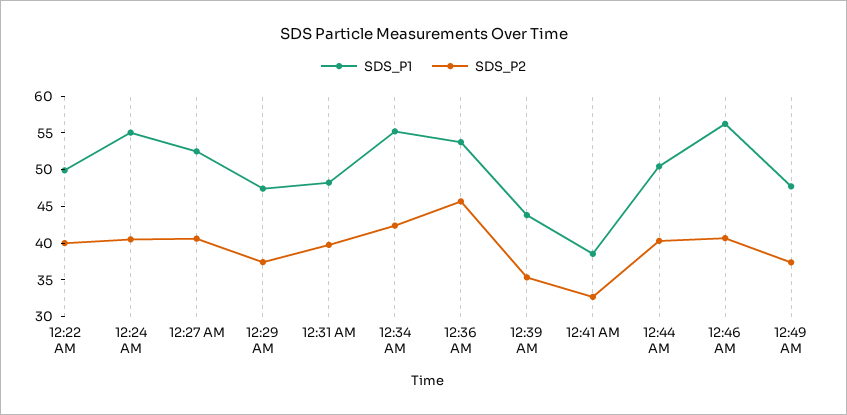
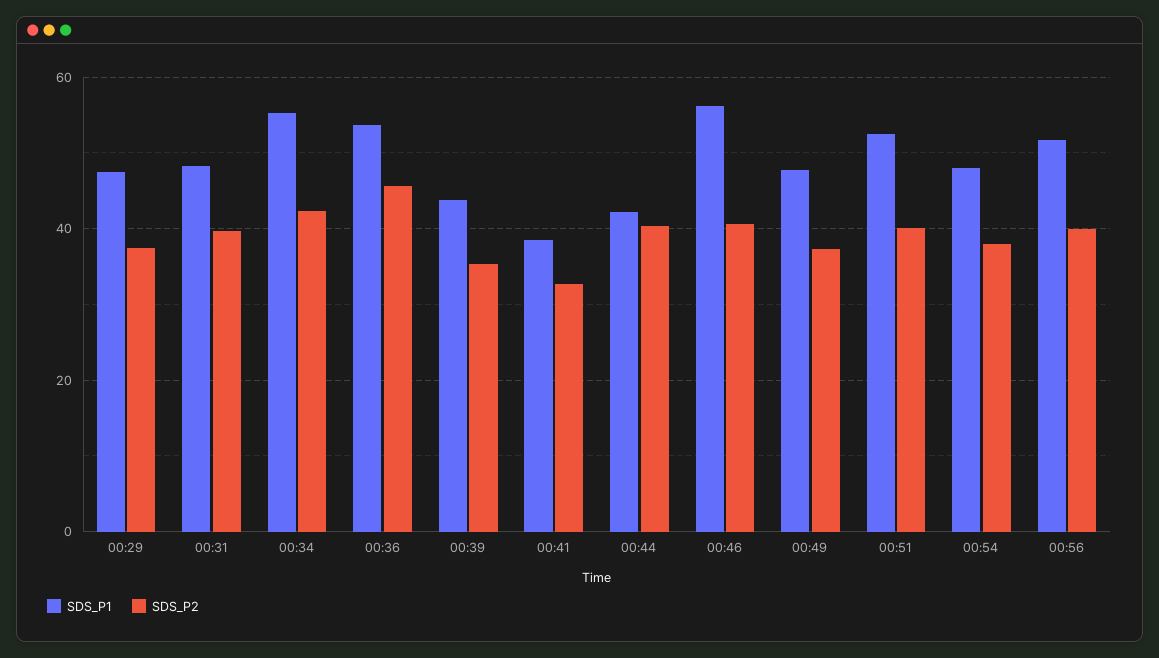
SDS_P1, 12:22 AM: 50 -> none
SDS_P2, 12:22 AM: 40 -> none
SDS_P1, 12:24 AM: 55 -> none
SDS_P2, 12:24 AM: 40 -> none
SDS_P1, 12:27 AM: 52.5 -> none
SDS_P2, 12:27 AM: 40 -> none
SDS_P1, 12:44 AM: 50 -> 42
SDS_P1, 00:51: none -> 52
SDS_P2, 00:51: none -> 40
SDS_P1, 00:54: none -> 48
SDS_P2, 00:54: none -> 38
SDS_P1, 00:56: none -> 52
SDS_P2, 00:56: none -> 40

